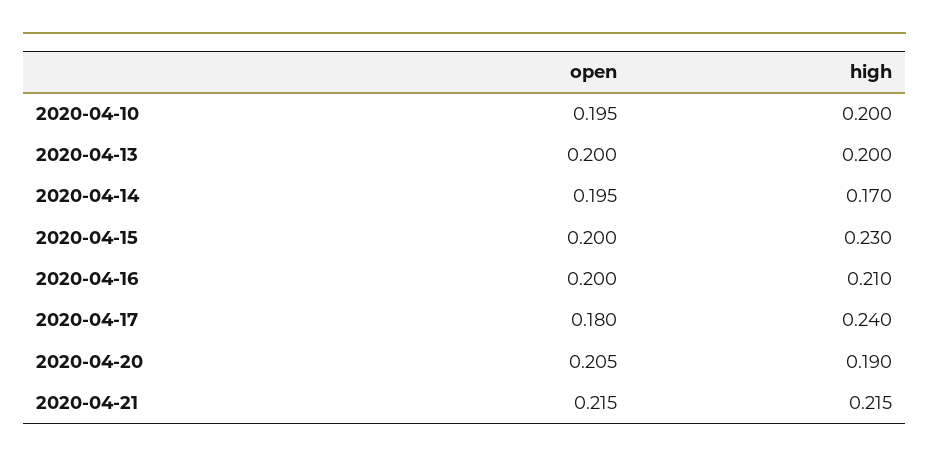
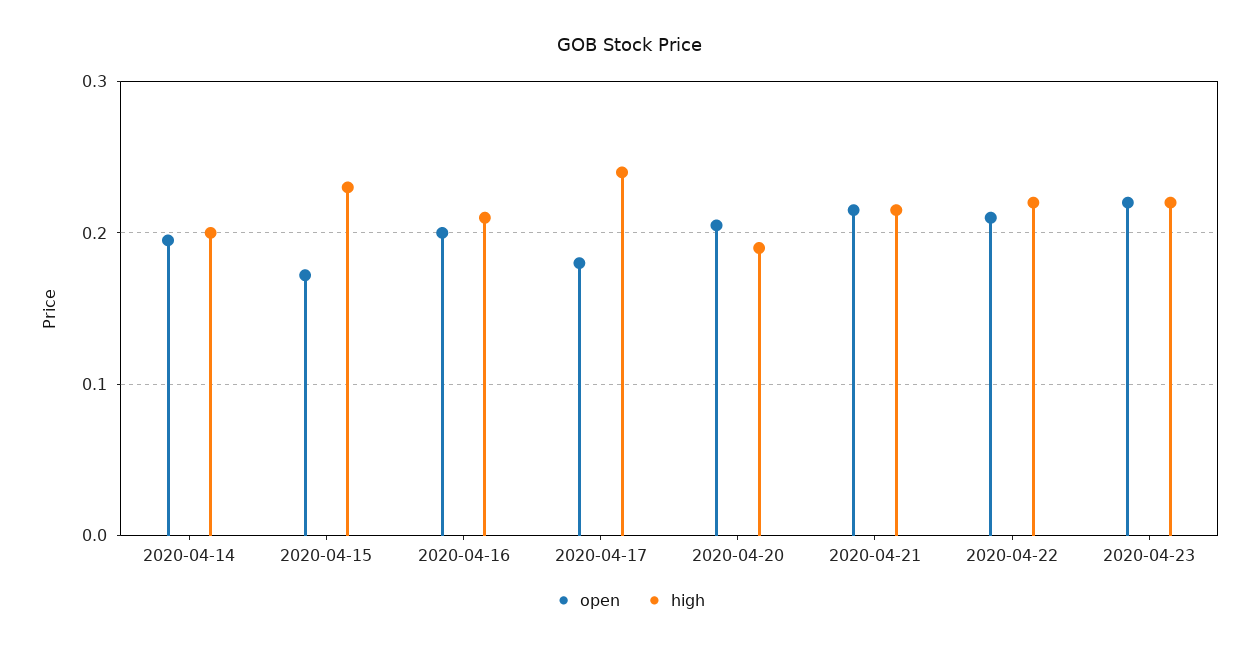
open, 2020-04-10: 0.195 -> none
high, 2020-04-10: 0.2 -> none
open, 2020-04-13: 0.2 -> none
high, 2020-04-13: 0.2 -> none
high, 2020-04-14: 0.17 -> 0.2
open, 2020-04-15: 0.2 -> 0.17
open, 2020-04-22: none -> 0.21
high, 2020-04-22: none -> 0.22
open, 2020-04-23: none -> 0.22
high, 2020-04-23: none -> 0.22

